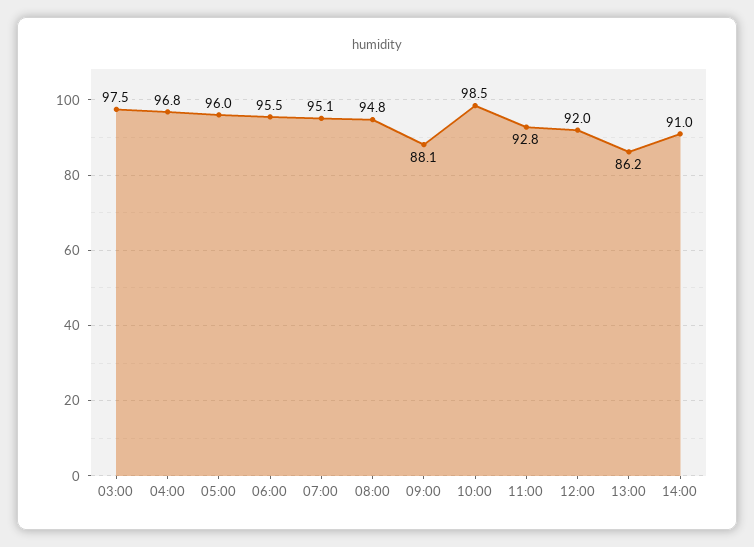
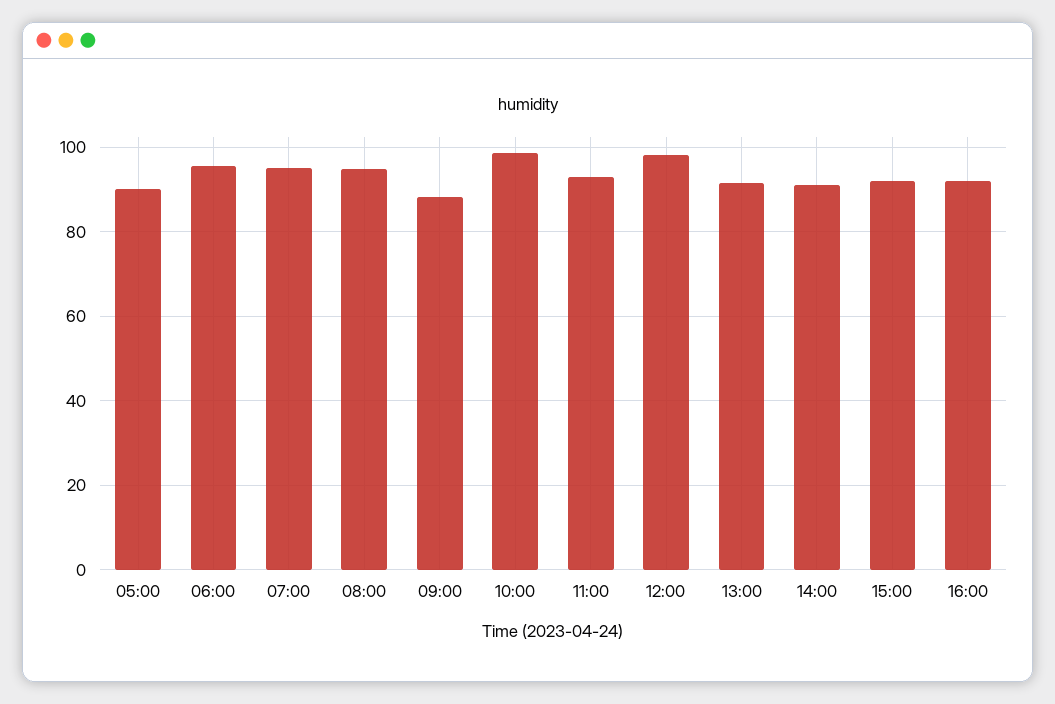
03:00: 97.5 -> none
04:00: 96.8 -> none
05:00: 96 -> 90
12:00: 92 -> 98
13:00: 86.2 -> 92
15:00: none -> 92
16:00: none -> 92

